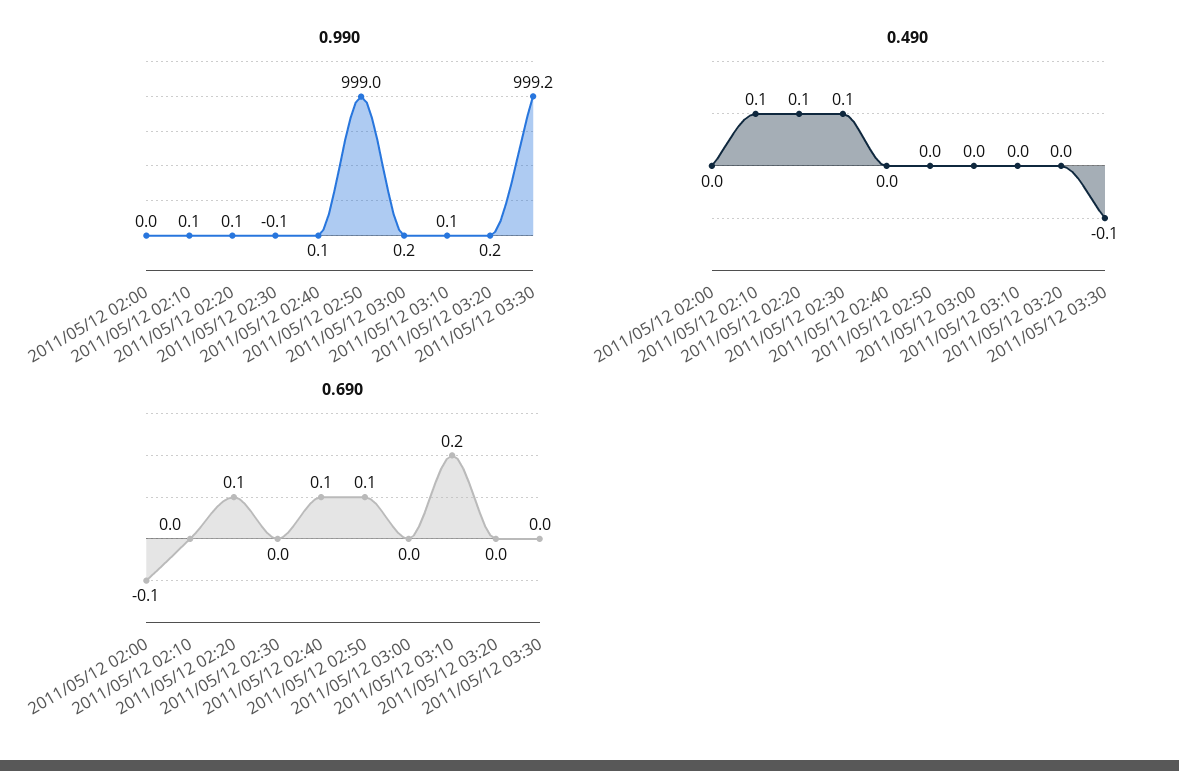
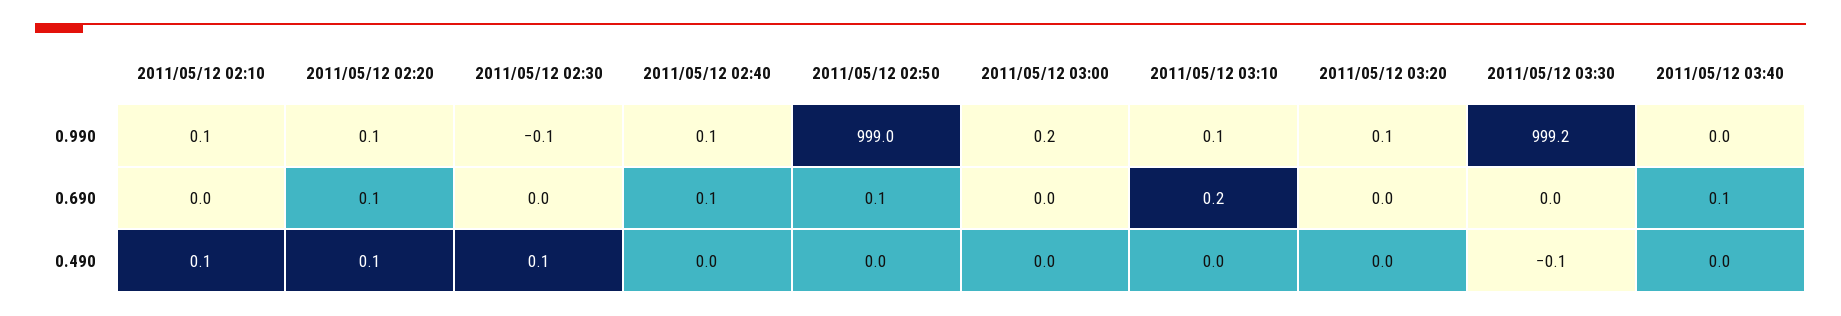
0.990, 2011/05/12 02:00: 0 -> none
0.990, 2011/05/12 03:20: 0.2 -> 0.1
0.490, 2011/05/12 02:00: 0 -> none
0.690, 2011/05/12 02:00: -0.1 -> none
0.990, 2011/05/12 03:40: none -> 0
0.690, 2011/05/12 03:40: none -> 0.1
0.490, 2011/05/12 03:40: none -> 0

